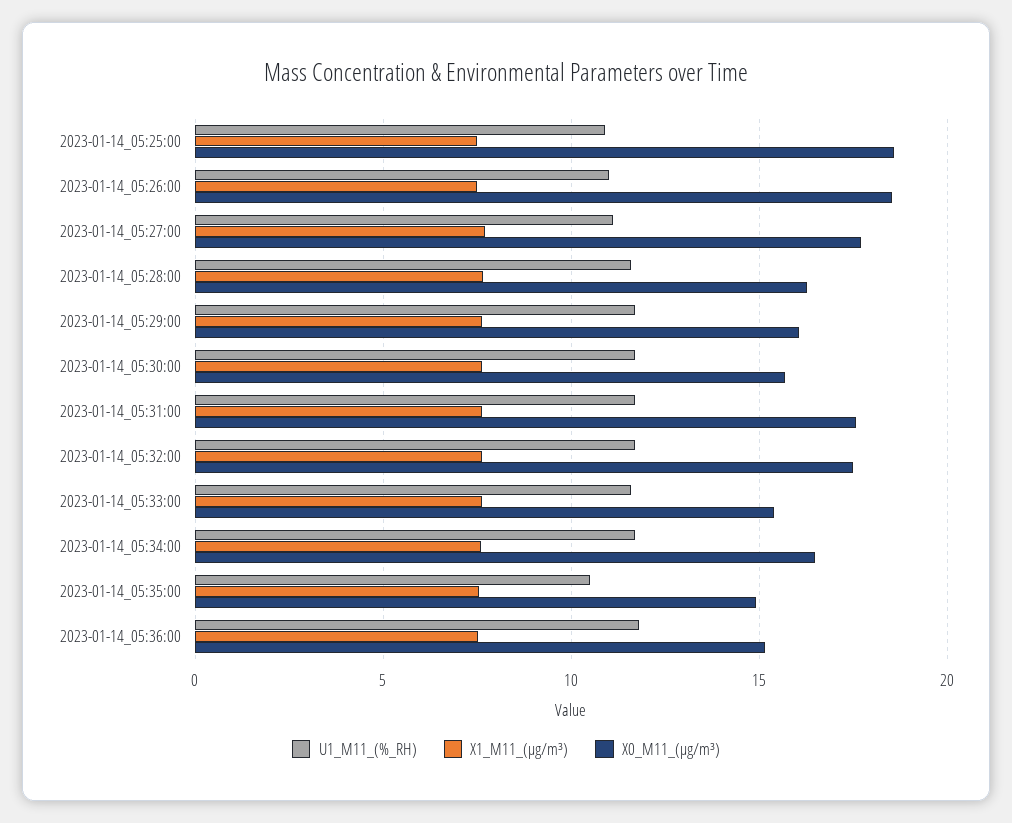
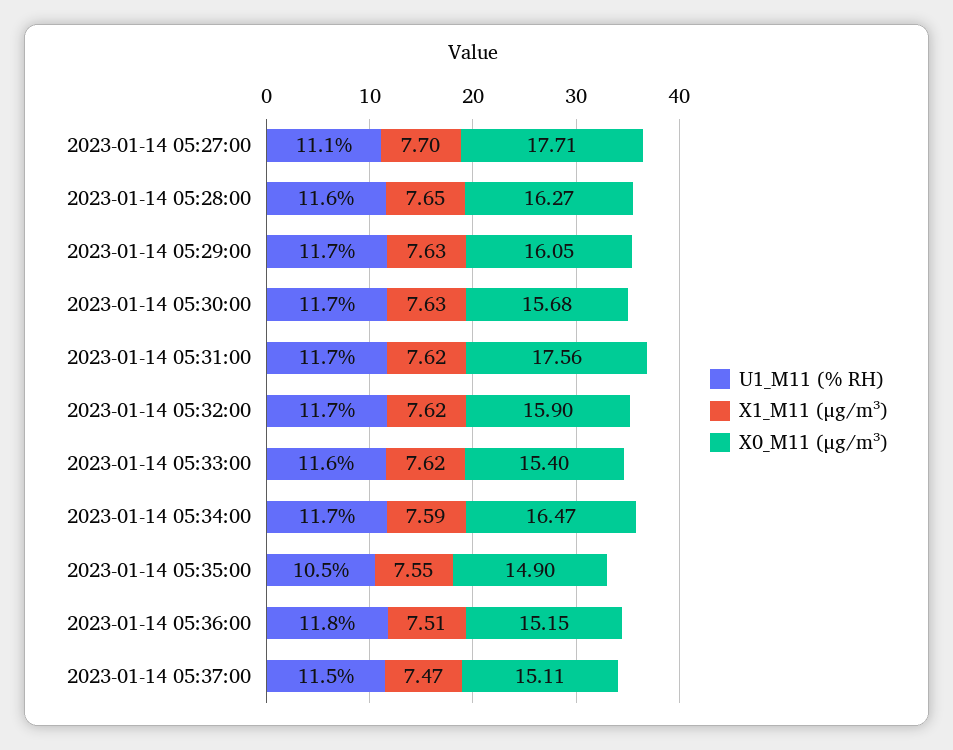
U1_M11_(%_RH), 2023-01-14_05:25:00: 11 -> none
X1_M11_(μg/m³), 2023-01-14_05:25:00: 7.5 -> none
X0_M11_(μg/m³), 2023-01-14_05:25:00: 18.5 -> none
U1_M11_(%_RH), 2023-01-14_05:26:00: 11 -> none
X1_M11_(μg/m³), 2023-01-14_05:26:00: 7.5 -> none
X0_M11_(μg/m³), 2023-01-14_05:26:00: 18.5 -> none
X0_M11_(μg/m³), 2023-01-14_05:32:00: 17.5 -> 15.9
U1_M11_(%_RH), 2023-01-14 05:37:00: none -> 11.5
X1_M11_(μg/m³), 2023-01-14 05:37:00: none -> 7.47
X0_M11_(μg/m³), 2023-01-14 05:37:00: none -> 15.11

